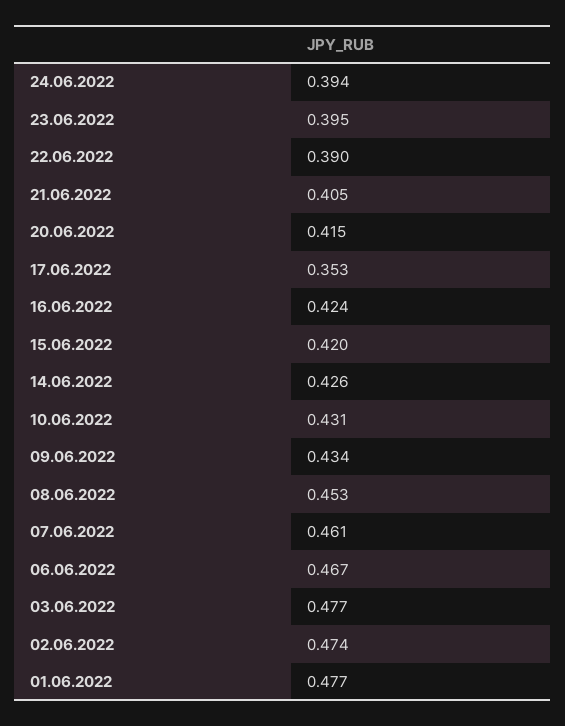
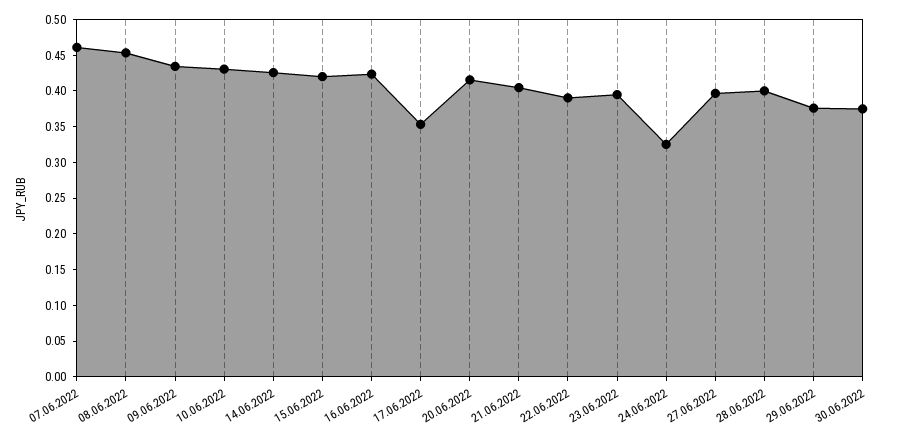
24.06.2022: 0.394 -> 0.325
06.06.2022: 0.467 -> none
03.06.2022: 0.477 -> none
02.06.2022: 0.474 -> none
01.06.2022: 0.477 -> none
27.06.2022: none -> 0.4
28.06.2022: none -> 0.4
29.06.2022: none -> 0.375
30.06.2022: none -> 0.375

